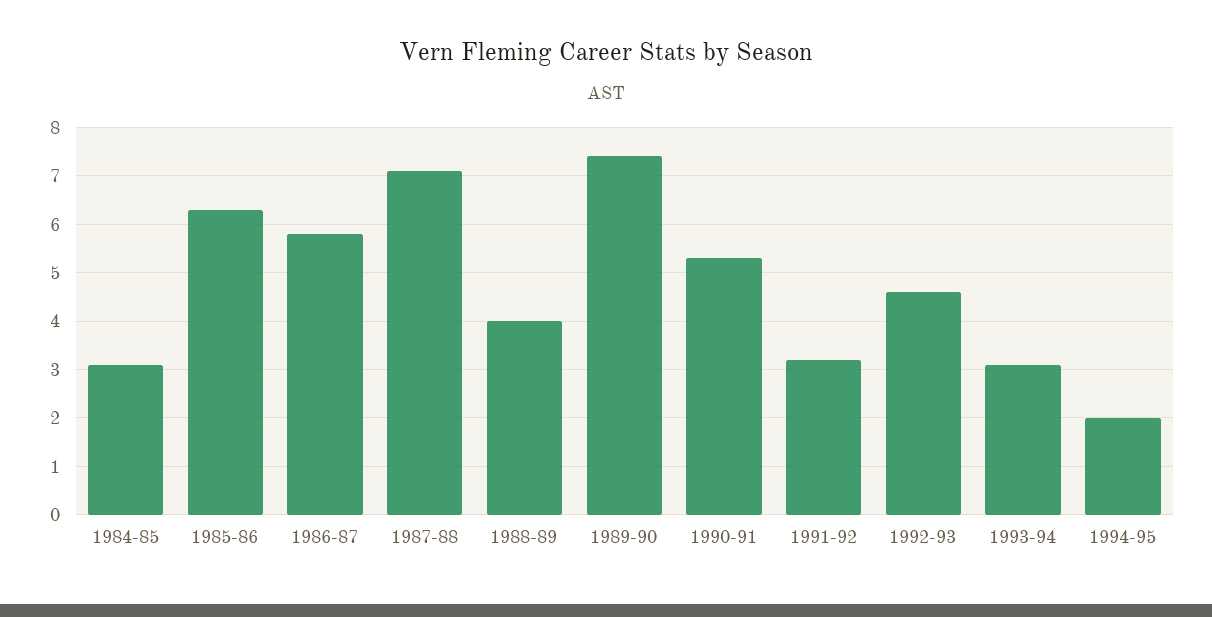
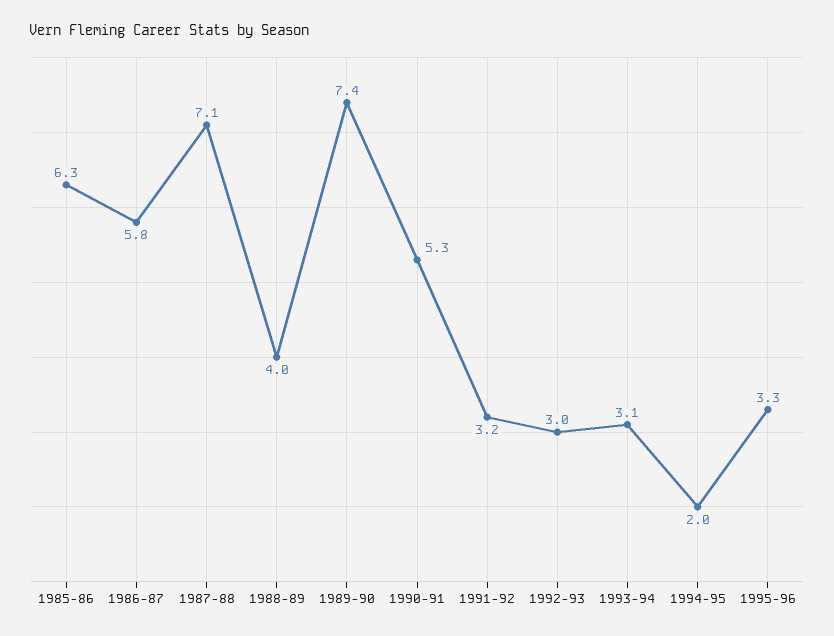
1984-85: 3 -> none
1992-93: 4.5 -> 3
1995-96: none -> 3.3

